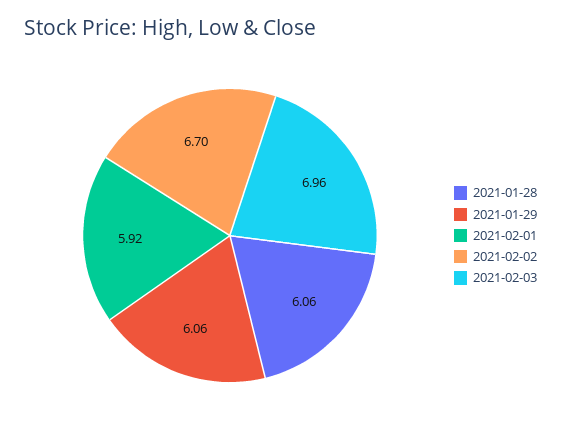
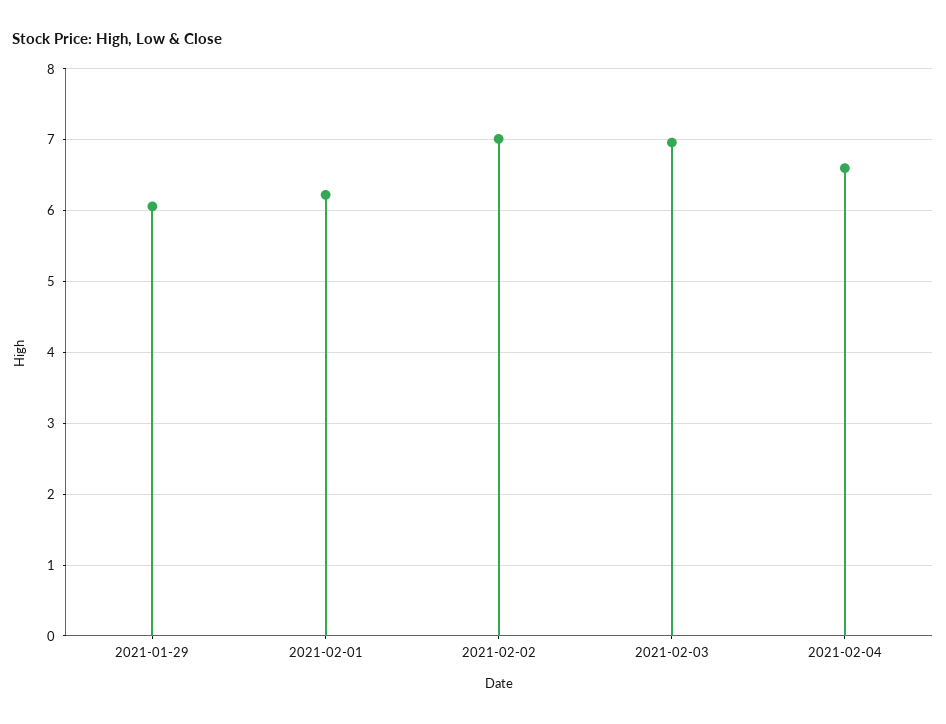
2021-01-28: 6.06 -> none
2021-02-01: 5.92 -> 6.2
2021-02-02: 6.7 -> 7
2021-02-04: none -> 6.6

